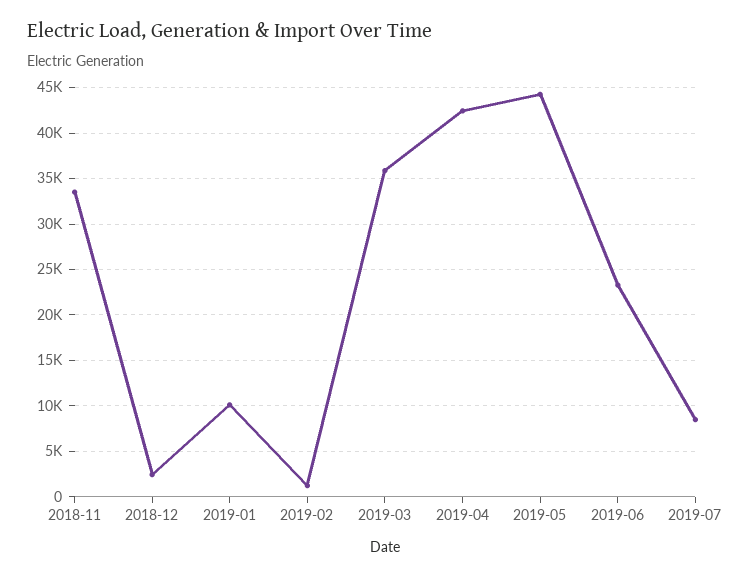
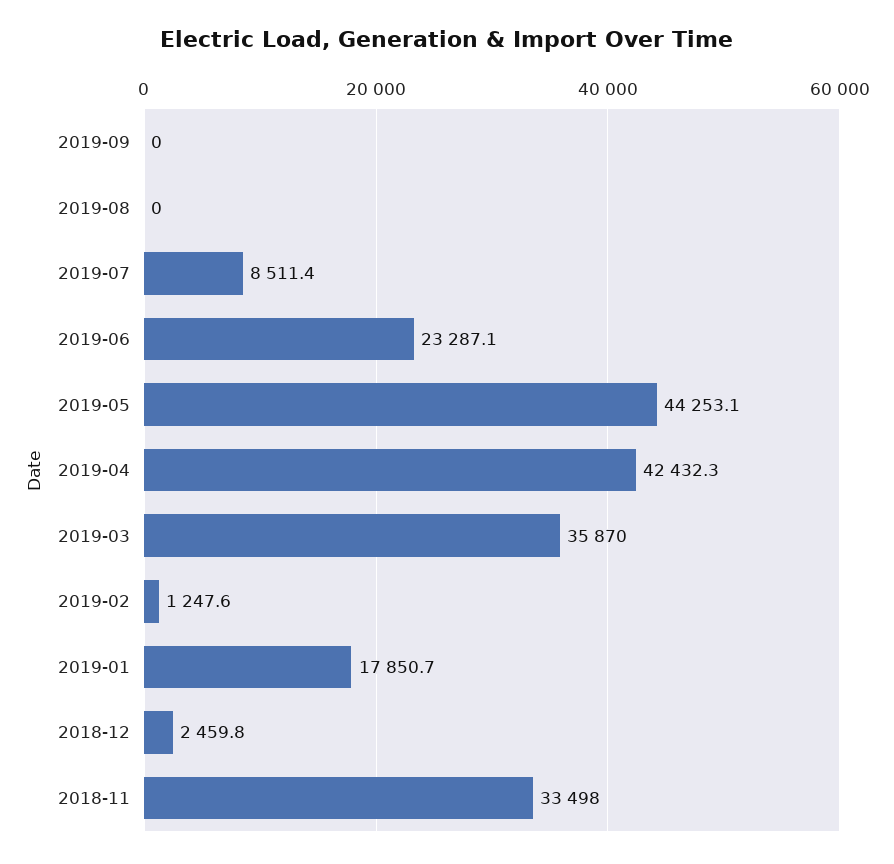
2019-01: 10000 -> 17850.7
2019-09: none -> 0
2019-08: none -> 0

